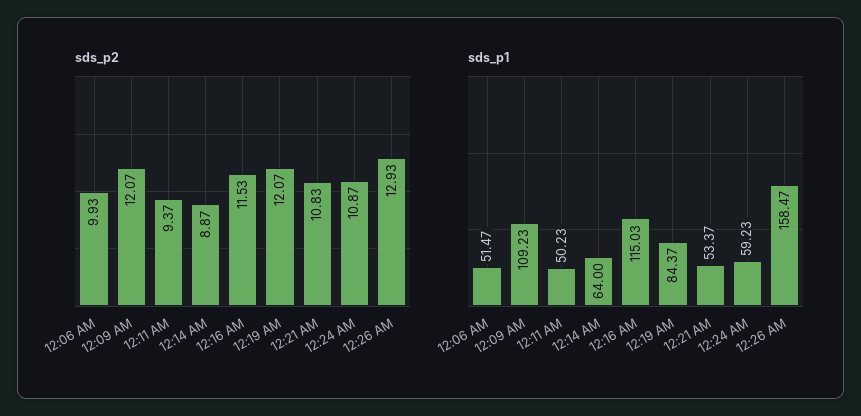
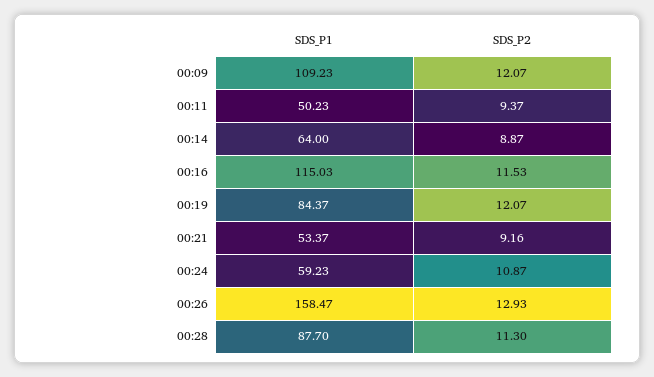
sds_p2, 12:06 AM: 9.93 -> none
sds_p2, 12:21 AM: 10.83 -> 9.16
sds_p1, 12:06 AM: 51.47 -> none
sds_p1, 00:28: none -> 87.7
sds_p2, 00:28: none -> 11.3

